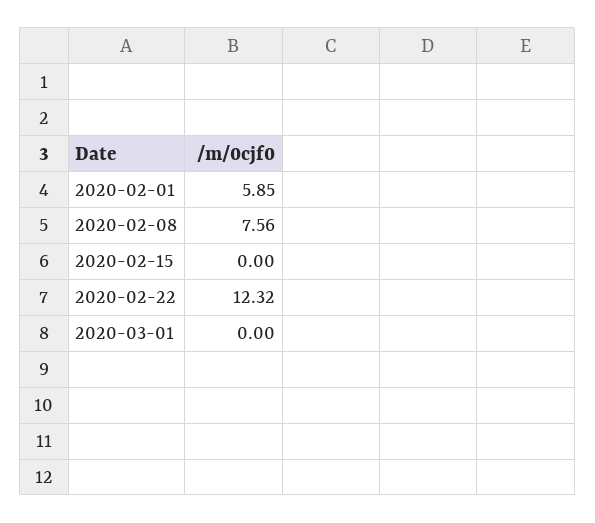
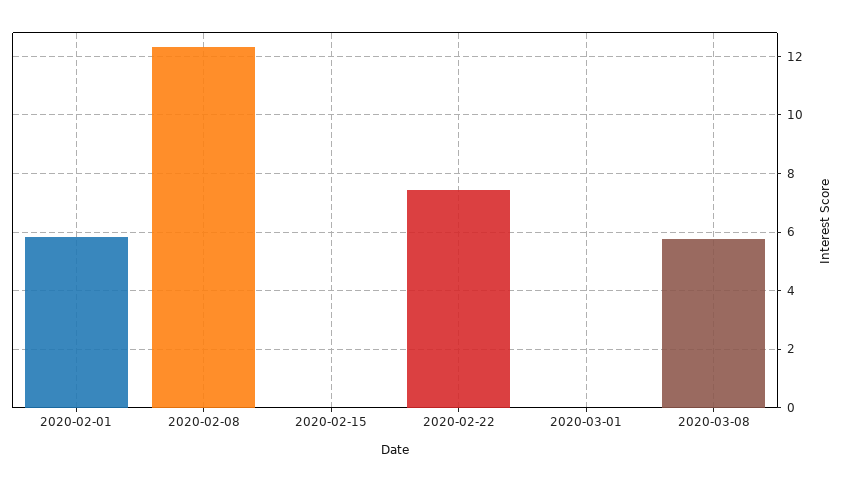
2020-02-08: 7.56 -> 12.25
2020-02-22: 12.32 -> 7.5
2020-03-08: none -> 5.75

